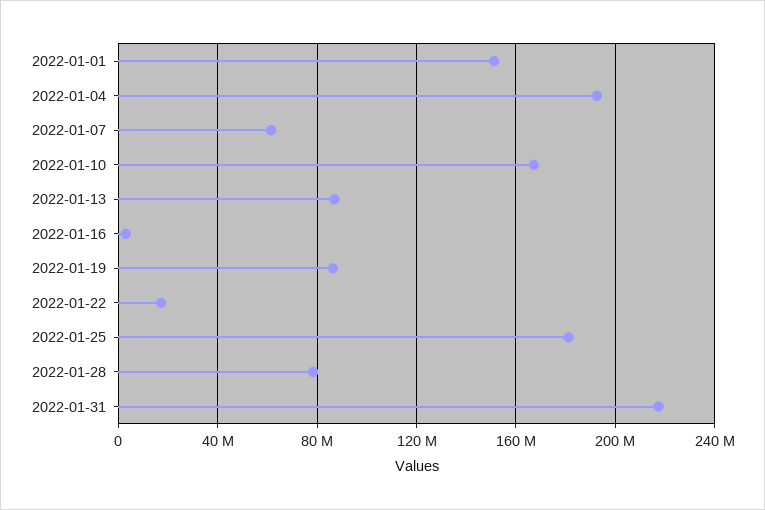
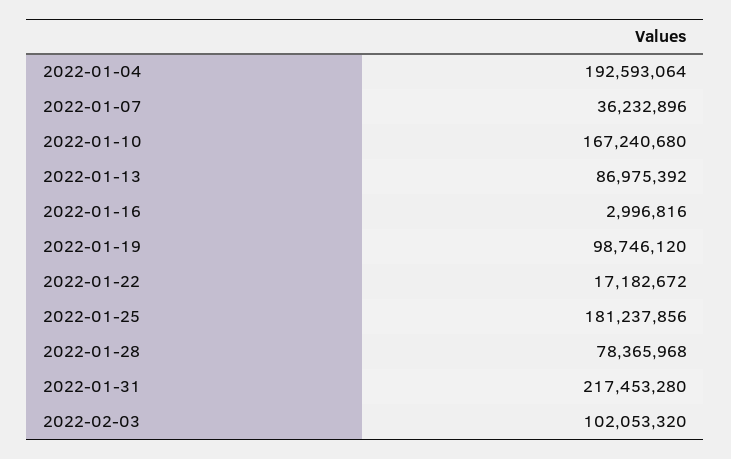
2022-01-01: 150000000 -> none
2022-01-07: 60000000 -> 36232896
2022-01-19: 85000000 -> 98746120
2022-02-03: none -> 102053320

